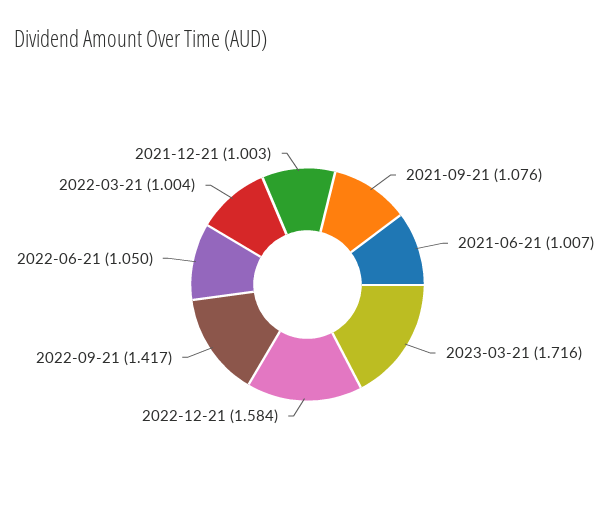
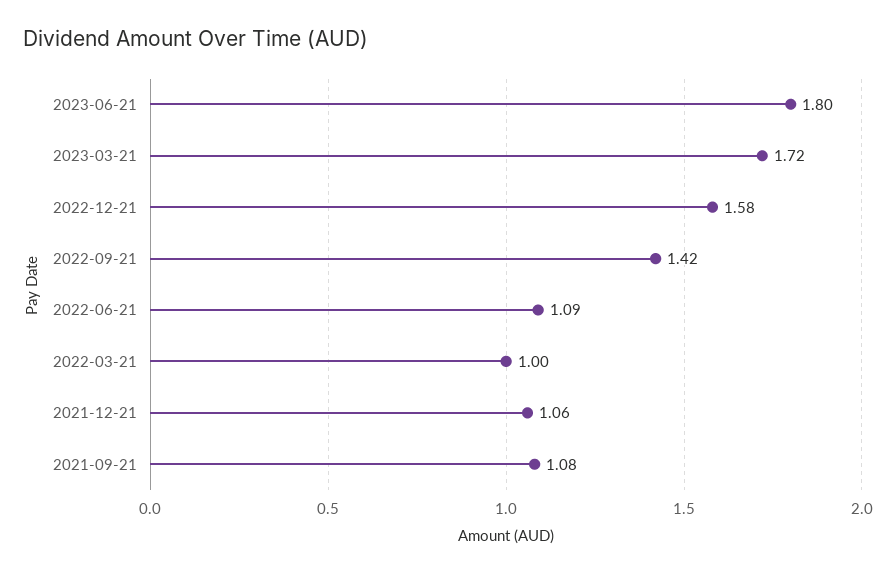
2021-06-21: 1.007 -> none
2022-06-21: 1.05 -> 1.09
2021-12-21: 1.003 -> 1.06
2023-06-21: none -> 1.8

